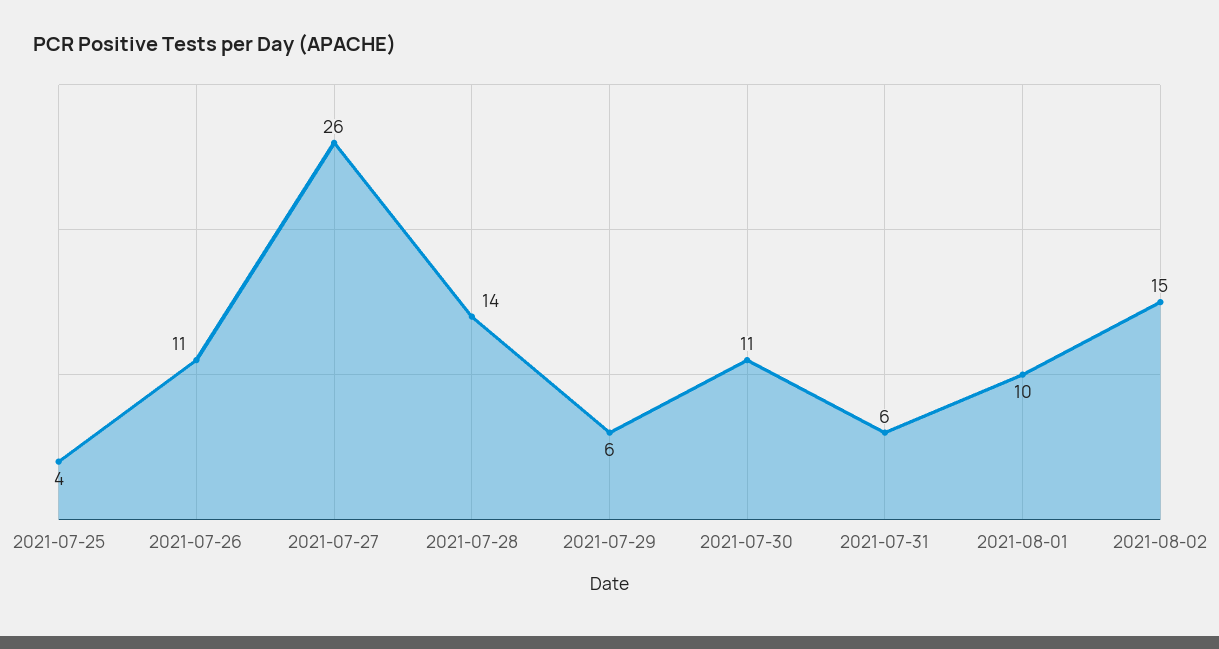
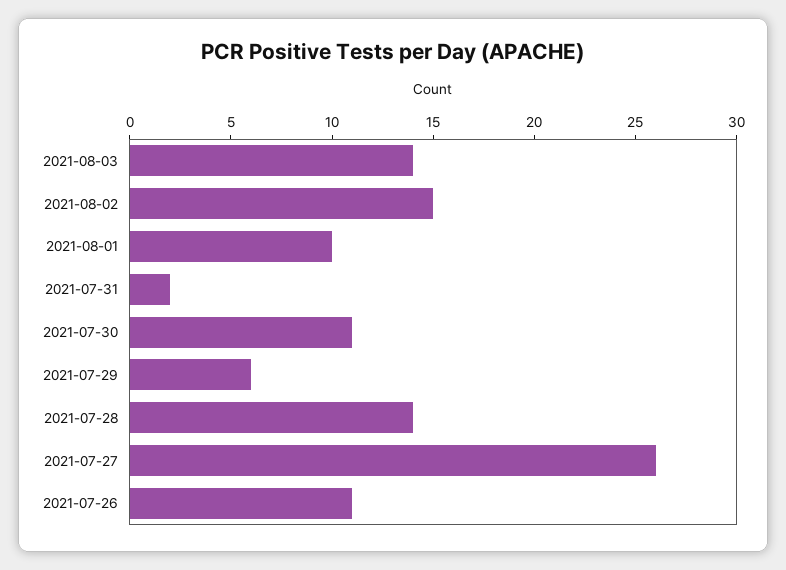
2021-07-25: 4 -> none
2021-07-31: 6 -> 2
2021-08-03: none -> 14

